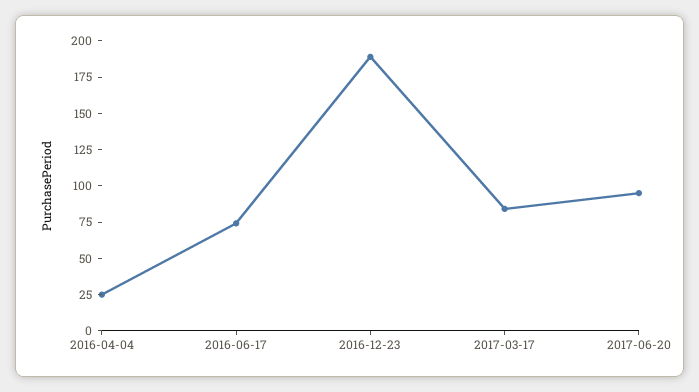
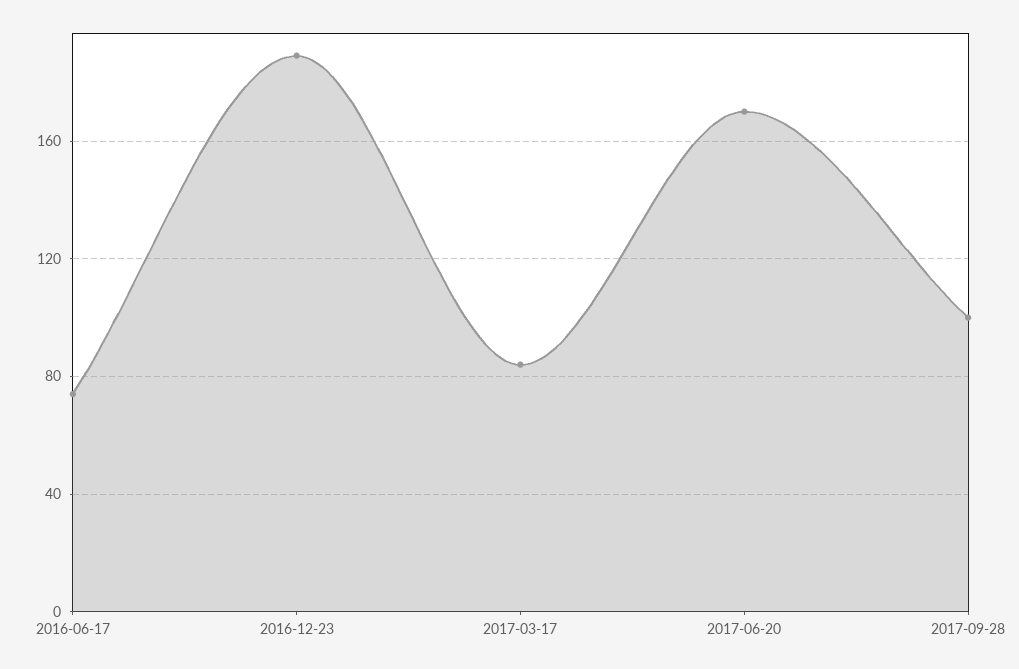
2016-04-04: 25 -> none
2017-06-20: 100 -> 170
2017-09-28: none -> 100

